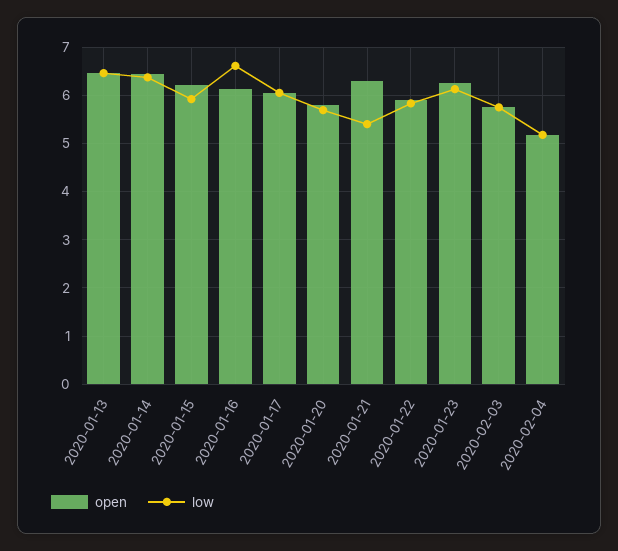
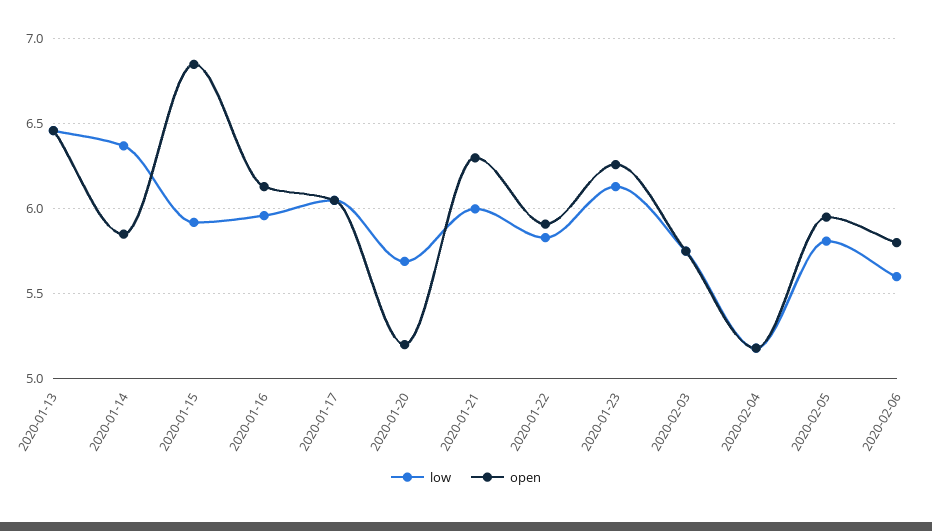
open, 2020-01-14: 6.4 -> 5.85
open, 2020-01-15: 6.2 -> 6.85
low, 2020-01-16: 6.6 -> 5.95
open, 2020-01-20: 5.8 -> 5.2
low, 2020-01-21: 5.4 -> 6
low, 2020-02-05: none -> 5.8
open, 2020-02-05: none -> 5.95
low, 2020-02-06: none -> 5.6
open, 2020-02-06: none -> 5.8

